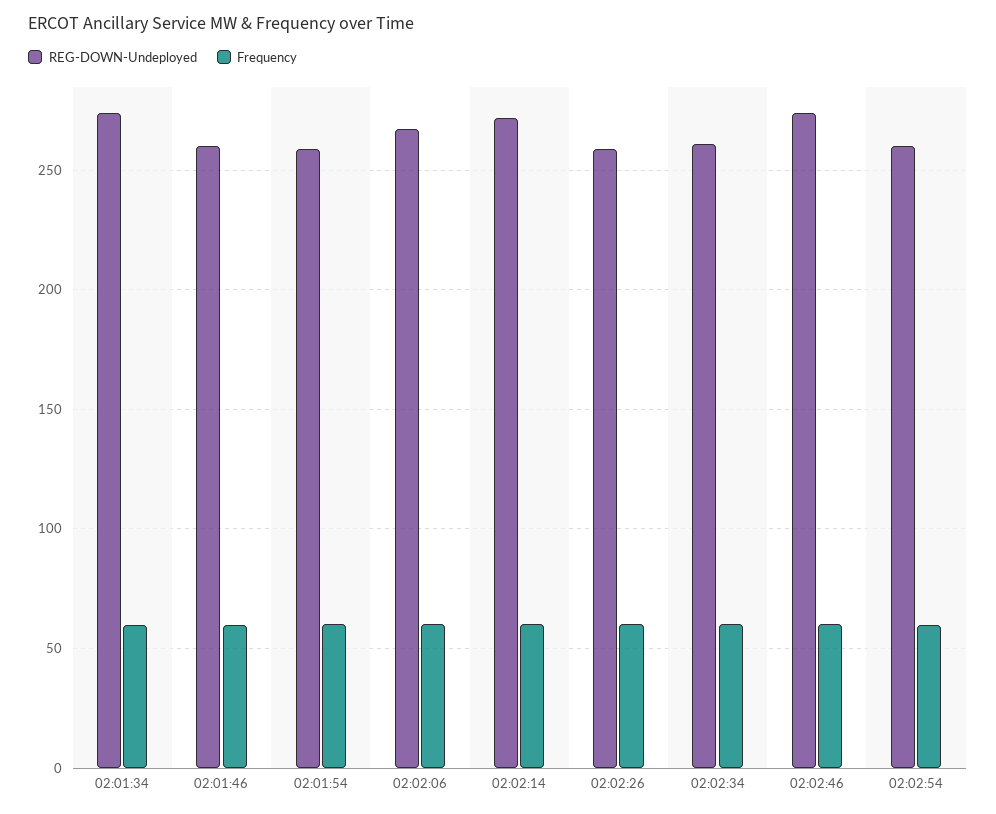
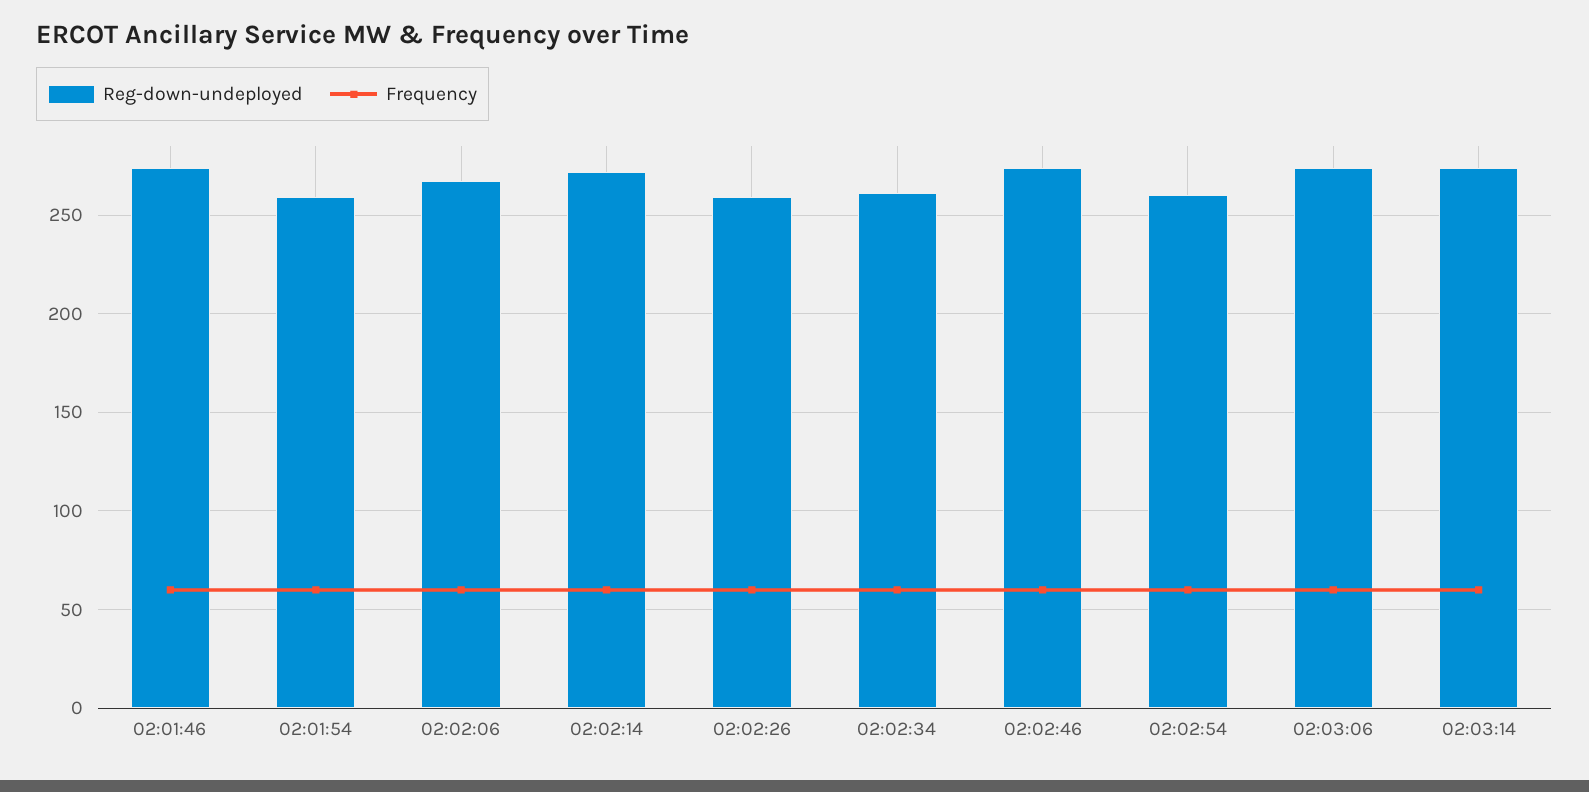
REG-DOWN-Undeployed, 02:01:34: 275 -> none
Frequency, 02:01:34: 60 -> none
REG-DOWN-Undeployed, 02:01:46: 260 -> 275
REG-DOWN-Undeployed, 02:03:06: none -> 275
Frequency, 02:03:06: none -> 60
REG-DOWN-Undeployed, 02:03:14: none -> 275
Frequency, 02:03:14: none -> 60

